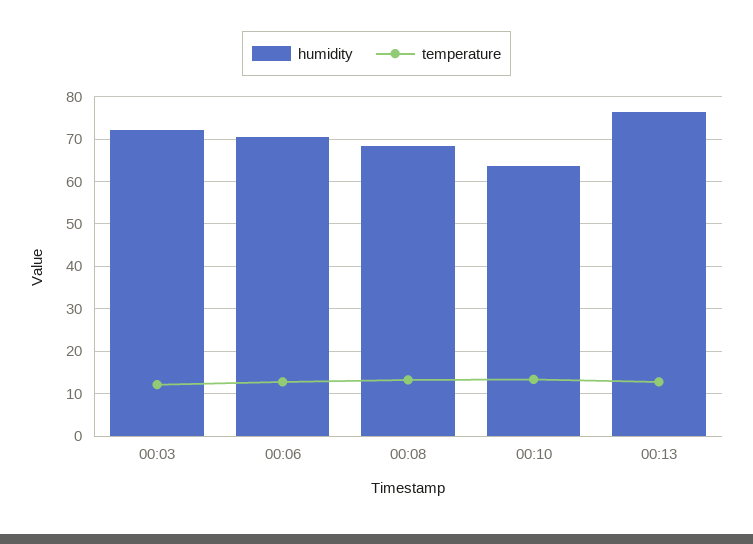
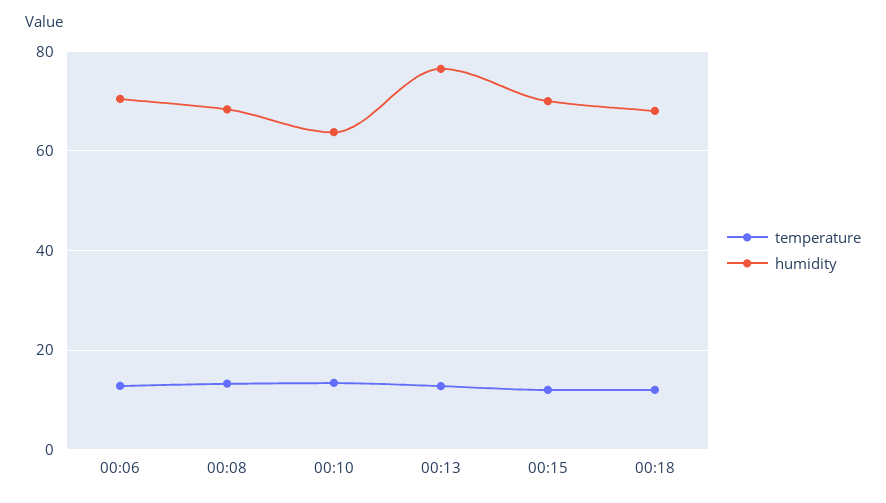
humidity, 00:03: 72 -> none
temperature, 00:03: 12 -> none
temperature, 00:15: none -> 12
humidity, 00:15: none -> 70
temperature, 00:18: none -> 12
humidity, 00:18: none -> 68

